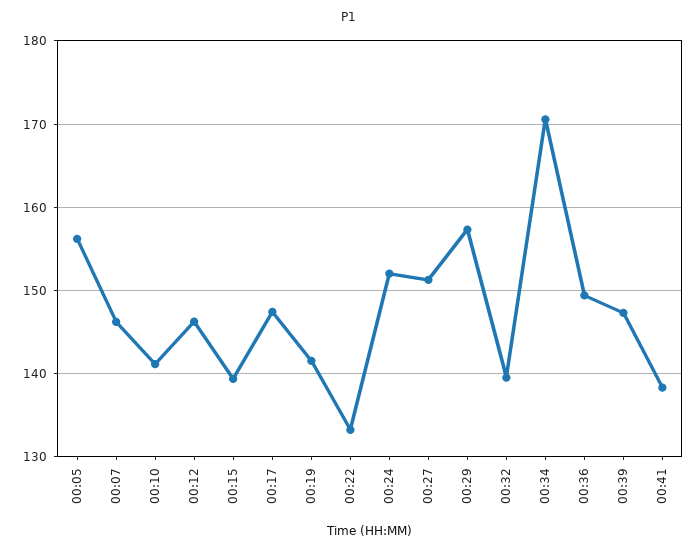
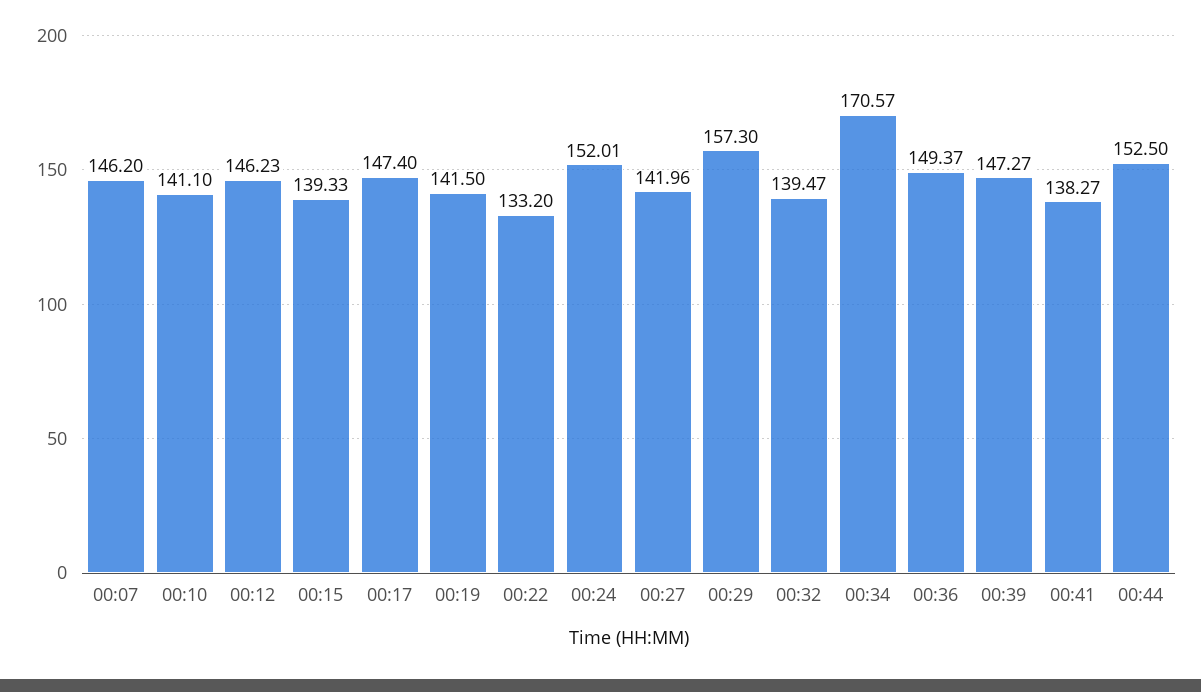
00:05: 156 -> none
00:27: 151 -> 141.96
00:44: none -> 152.5

